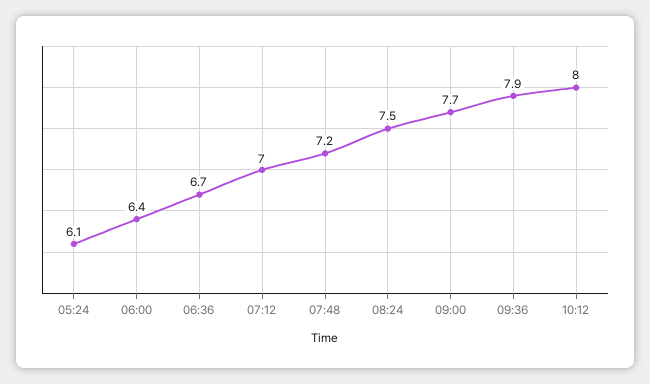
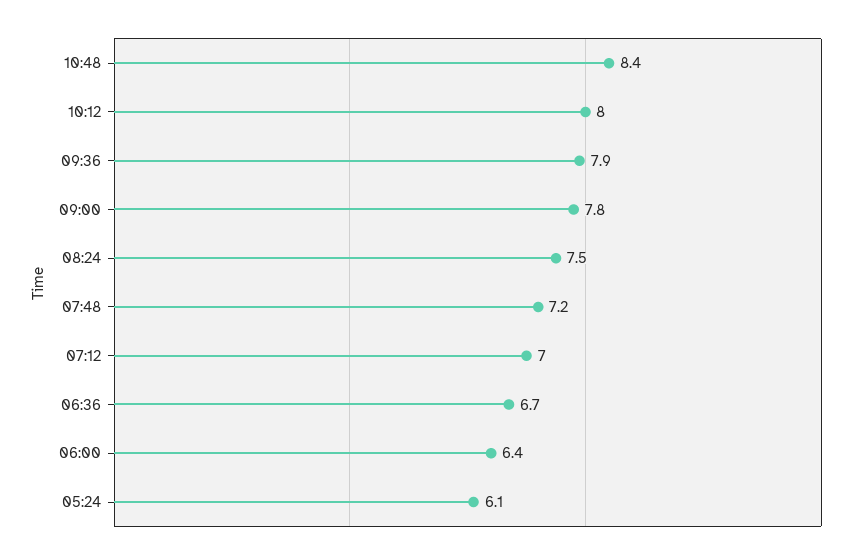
09:00: 7.7 -> 7.8
10:48: none -> 8.4

